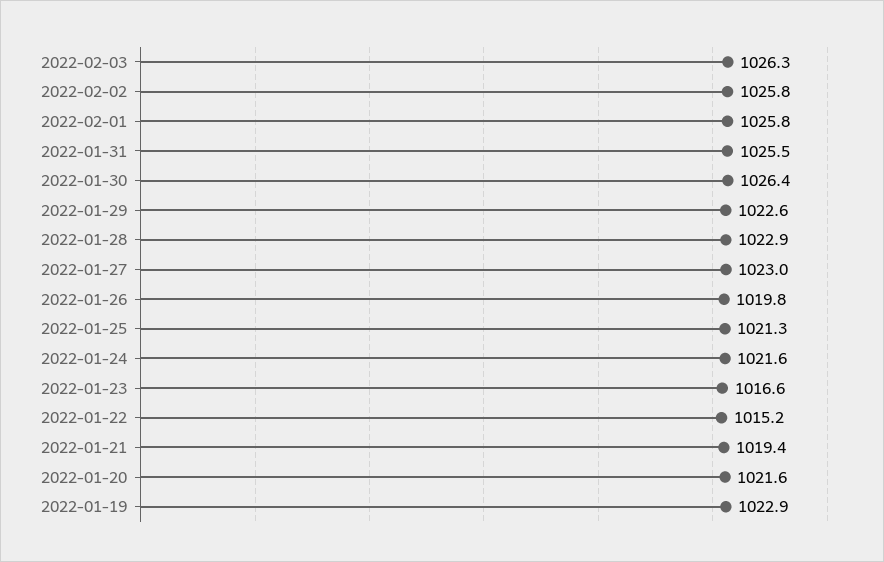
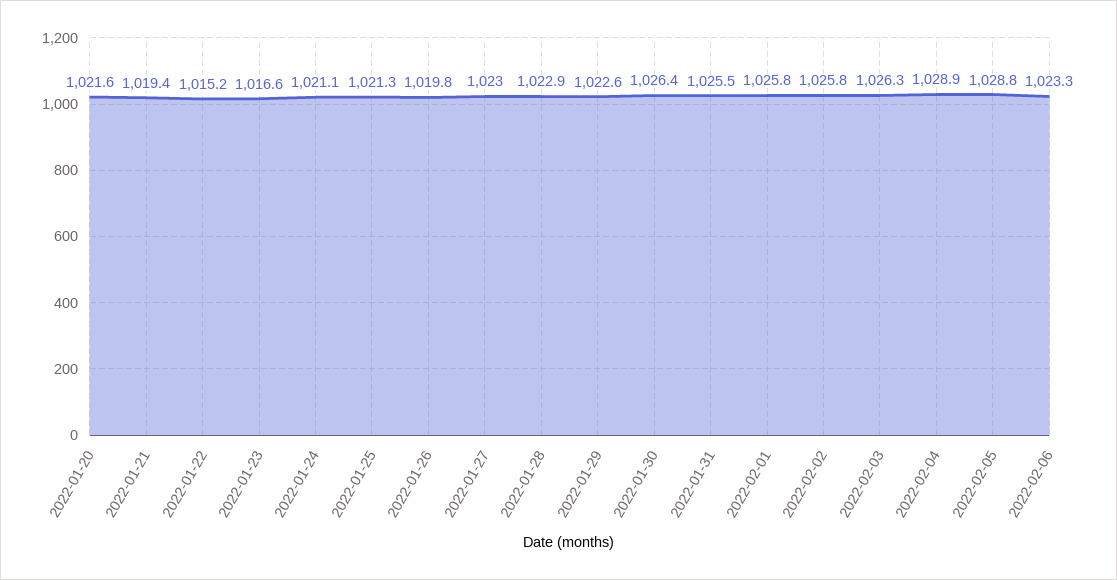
2022-01-24: 1021.6 -> 1021.1
2022-01-19: 1022.9 -> none
2022-02-04: none -> 1028.9
2022-02-05: none -> 1028.8
2022-02-06: none -> 1023.3

